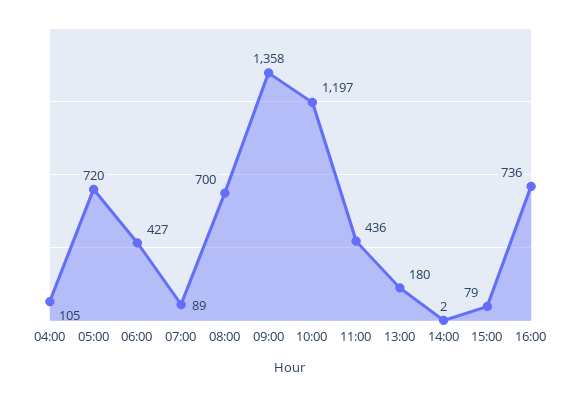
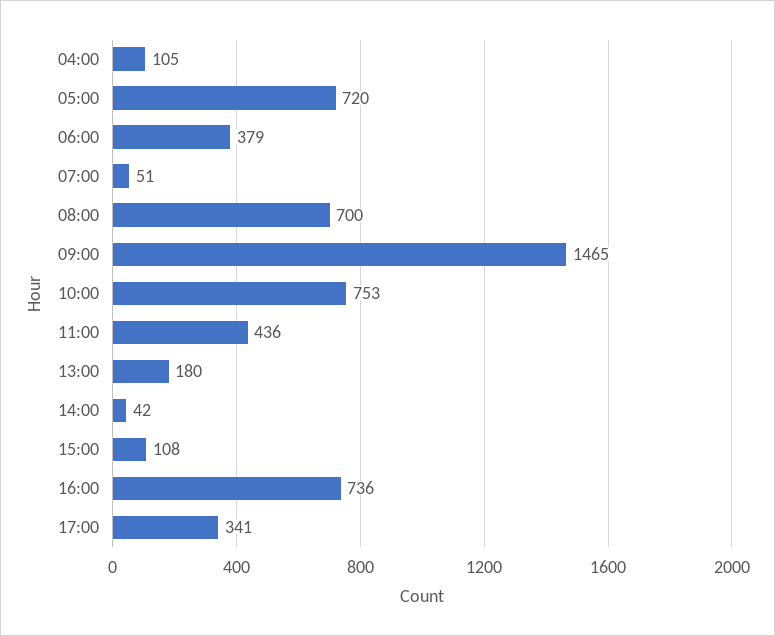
06:00: 427 -> 379
07:00: 89 -> 51
09:00: 1358 -> 1465
10:00: 1197 -> 753
14:00: 2 -> 42
15:00: 79 -> 108
17:00: none -> 341

